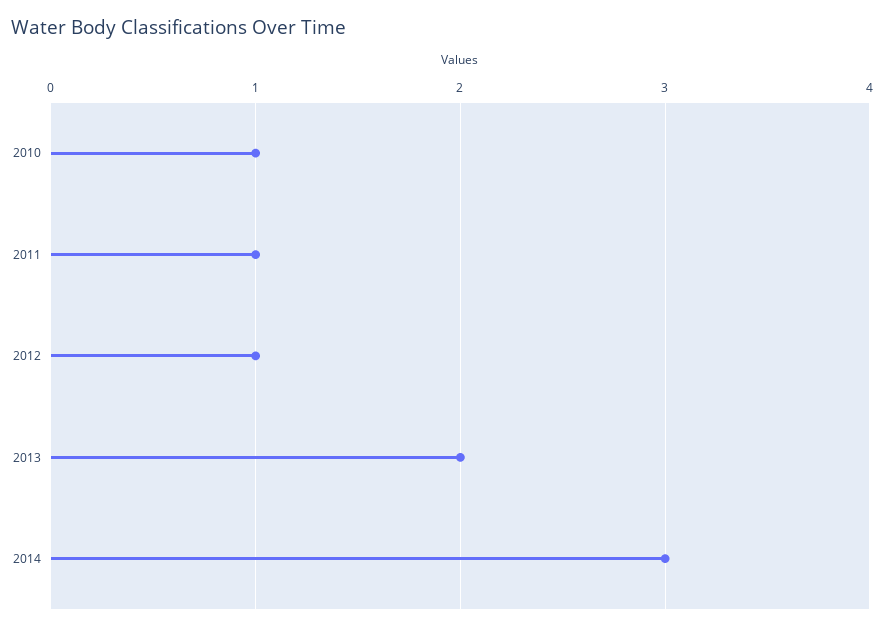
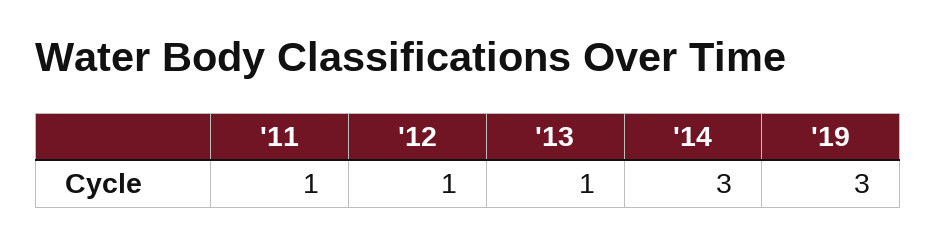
2010: 1 -> none
2013: 2 -> 1
'19: none -> 3

